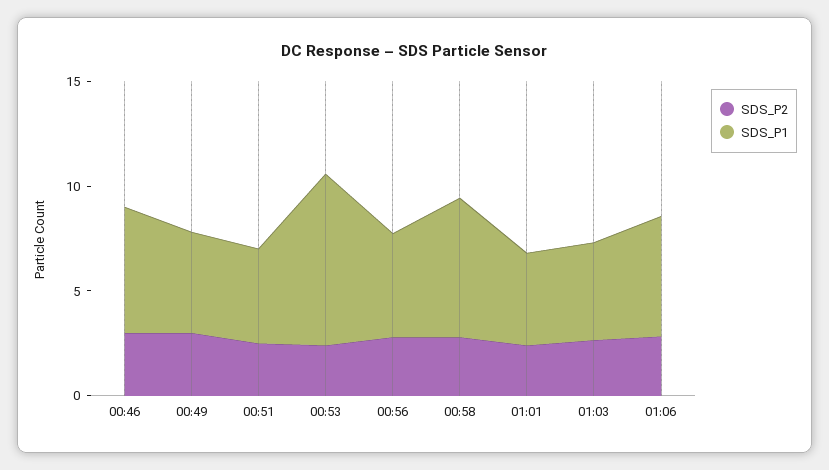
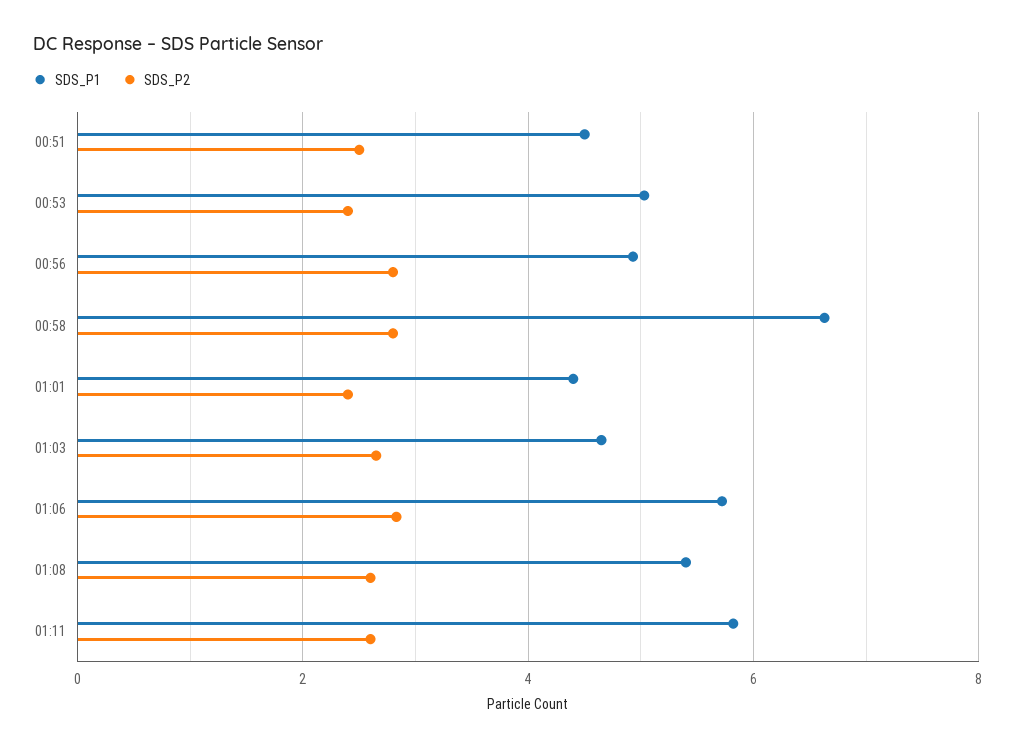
SDS_P2, 00:46: 3 -> none
SDS_P1, 00:46: 6 -> none
SDS_P2, 00:49: 3 -> none
SDS_P1, 00:49: 5 -> none
SDS_P1, 00:53: 8 -> 5
SDS_P1, 01:08: none -> 5.4
SDS_P2, 01:08: none -> 2.6
SDS_P1, 01:11: none -> 5.8
SDS_P2, 01:11: none -> 2.6

